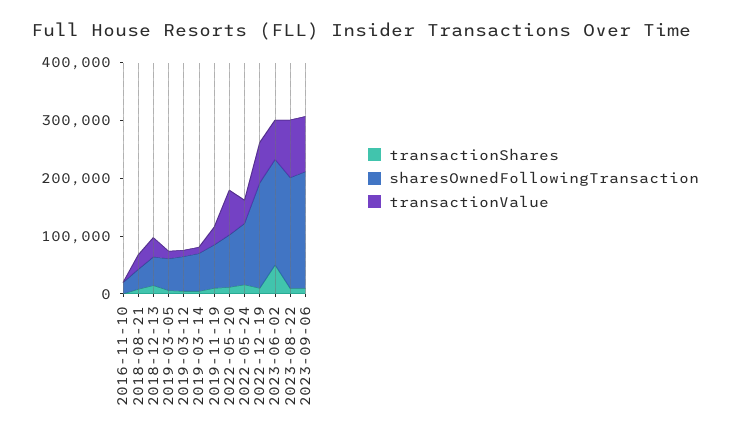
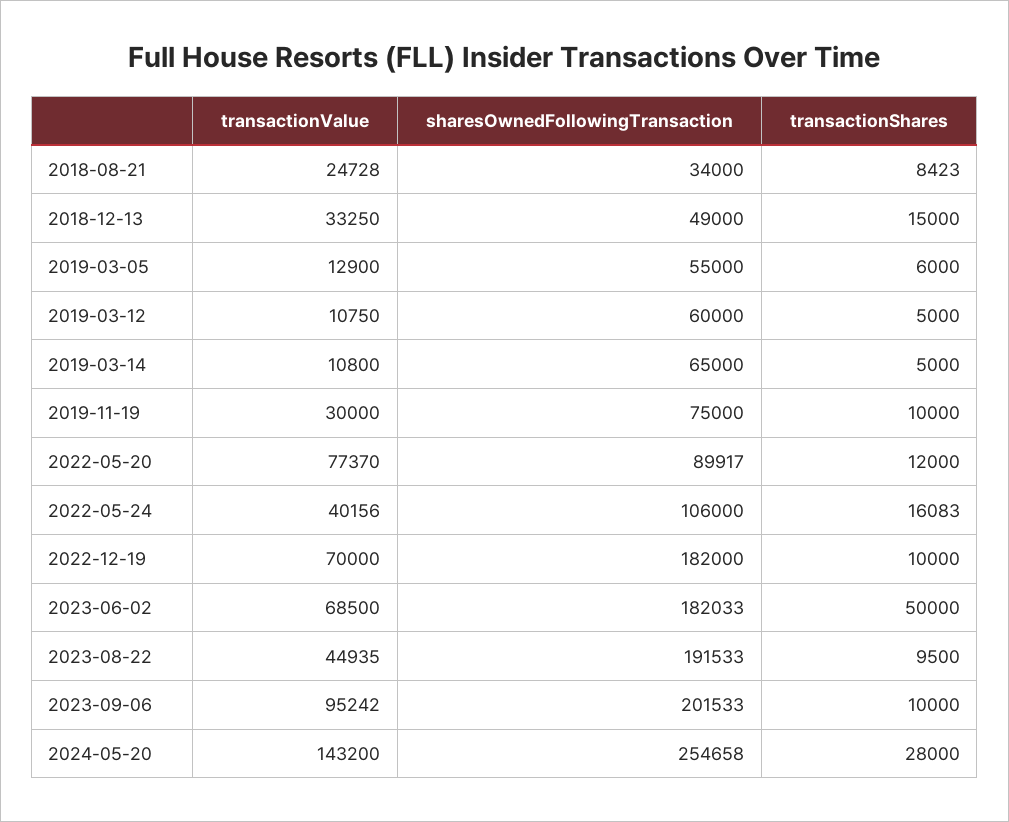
transactionShares, 2016-11-10: 0 -> none
sharesOwnedFollowingTransaction, 2016-11-10: 20000 -> none
transactionValue, 2016-11-10: 0 -> none
transactionValue, 2023-08-22: 100000 -> 44935
transactionValue, 2024-05-20: none -> 143200
sharesOwnedFollowingTransaction, 2024-05-20: none -> 254658
transactionShares, 2024-05-20: none -> 28000

